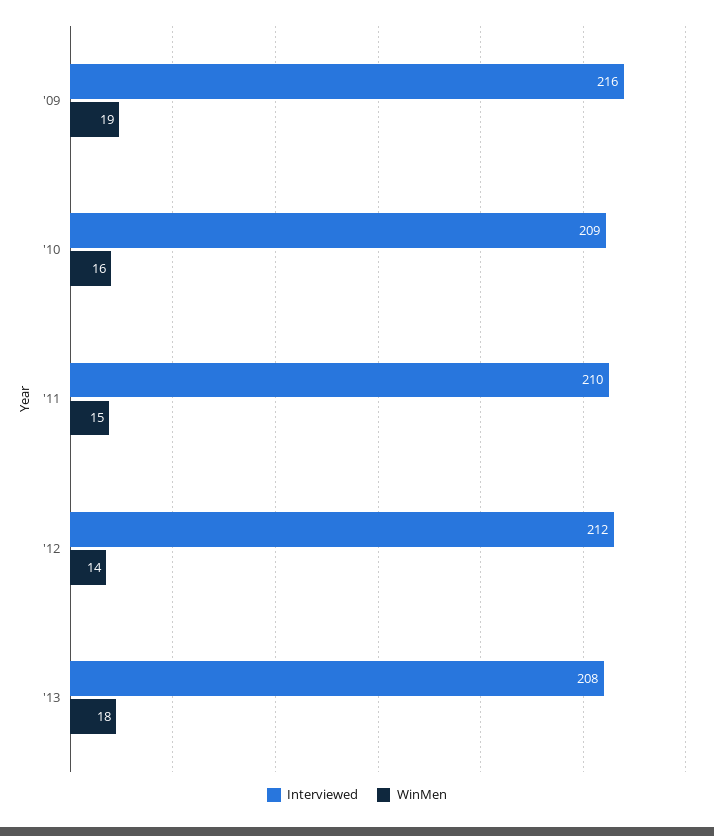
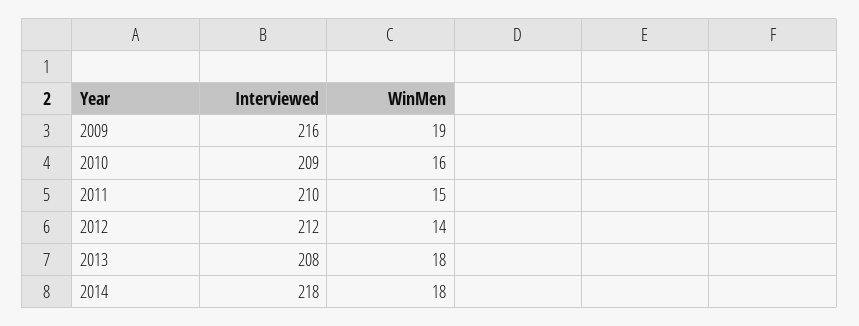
Interviewed, 2014: none -> 218
WinMen, 2014: none -> 18

